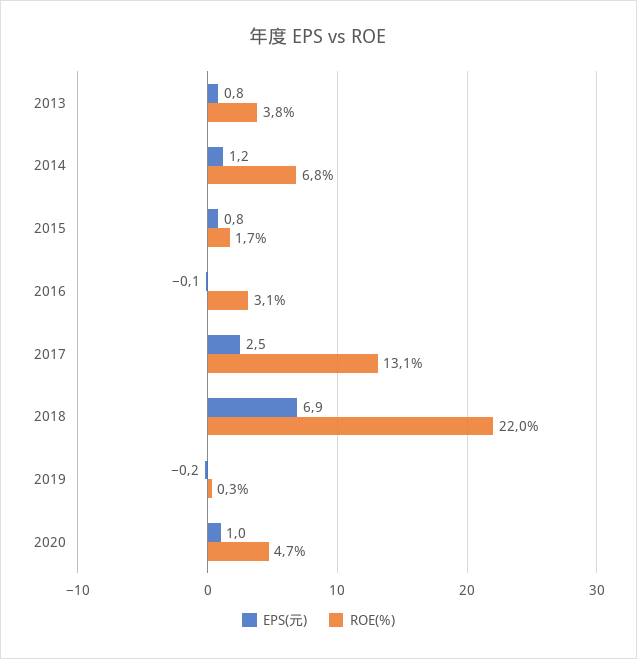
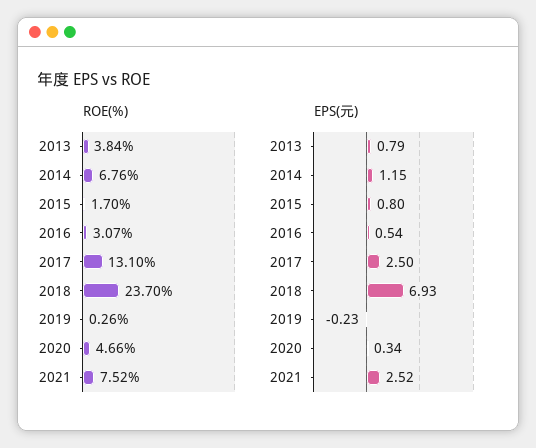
EPS(元), 2016: -0.1 -> 0.54
ROE(%), 2018: 22 -> 23.7
EPS(元), 2020: 1 -> 0.34
ROE(%), 2021: none -> 7.52
EPS(元), 2021: none -> 2.52

